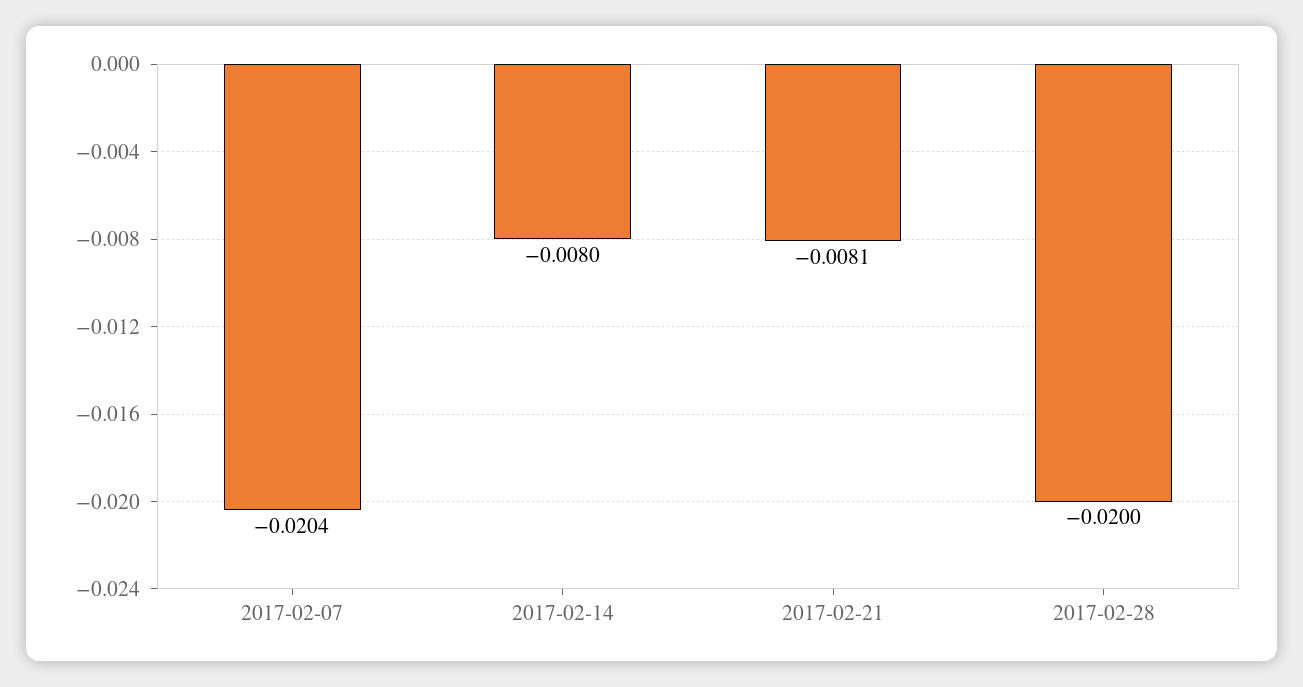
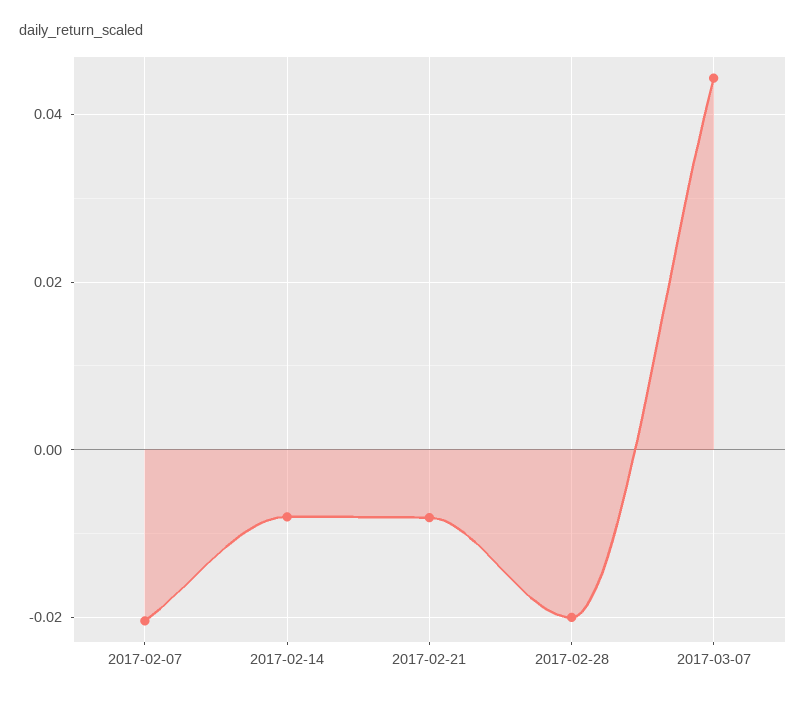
2017-03-07: none -> 0.044

